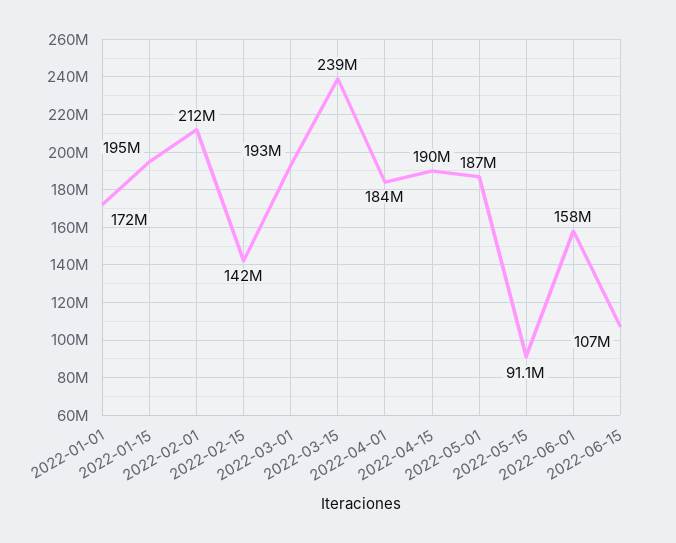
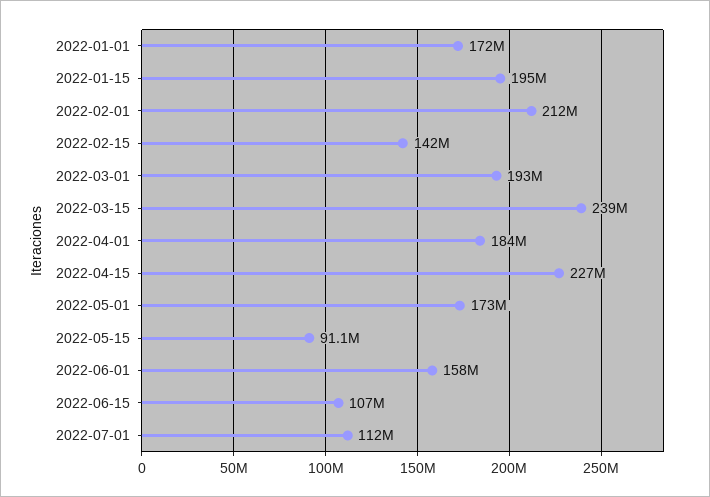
2022-04-15: 190000000 -> 227000000
2022-05-01: 187000000 -> 173000000
2022-07-01: none -> 112000000

